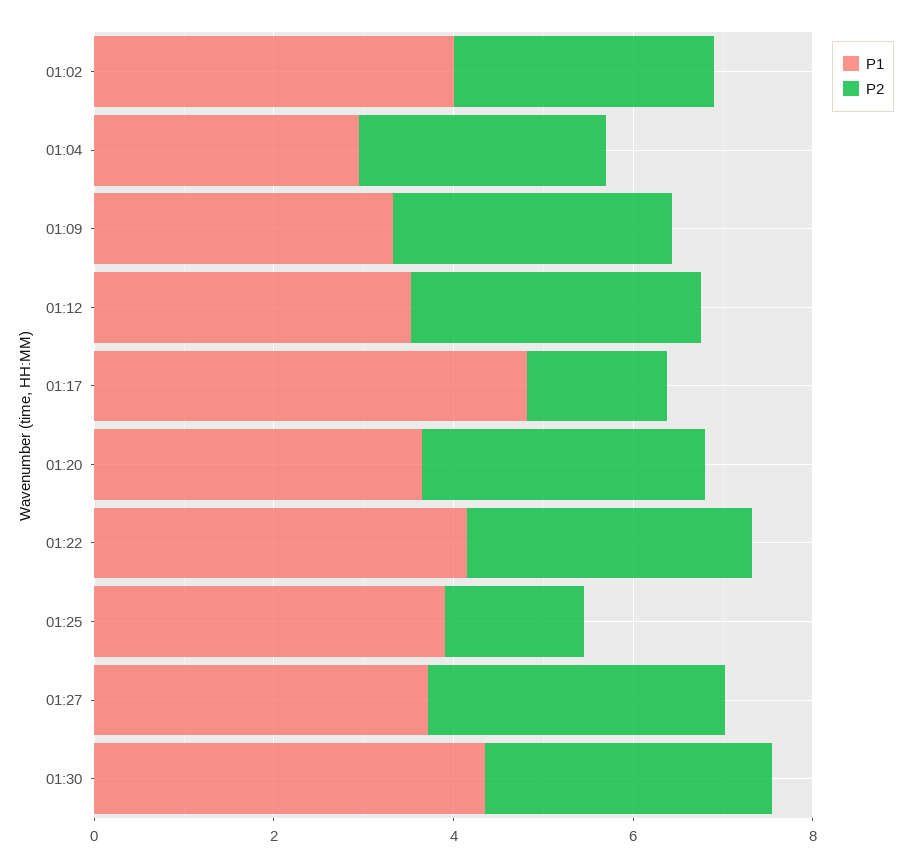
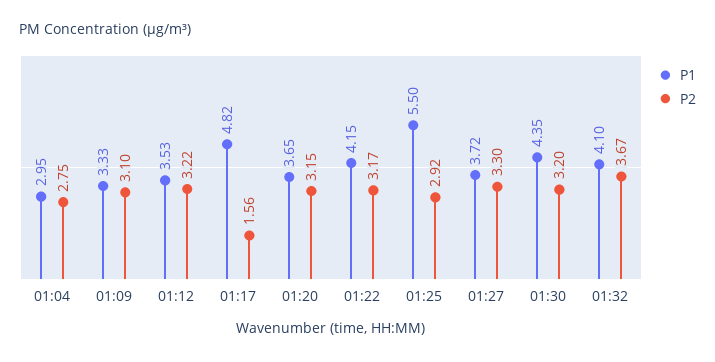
P1, 01:02: 4 -> none
P2, 01:02: 3 -> none
P1, 01:25: 4 -> 5.5
P2, 01:25: 1.5 -> 2.92
P1, 01:32: none -> 4.1
P2, 01:32: none -> 3.67

